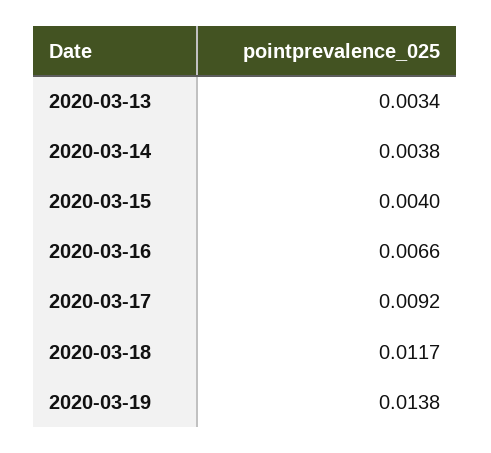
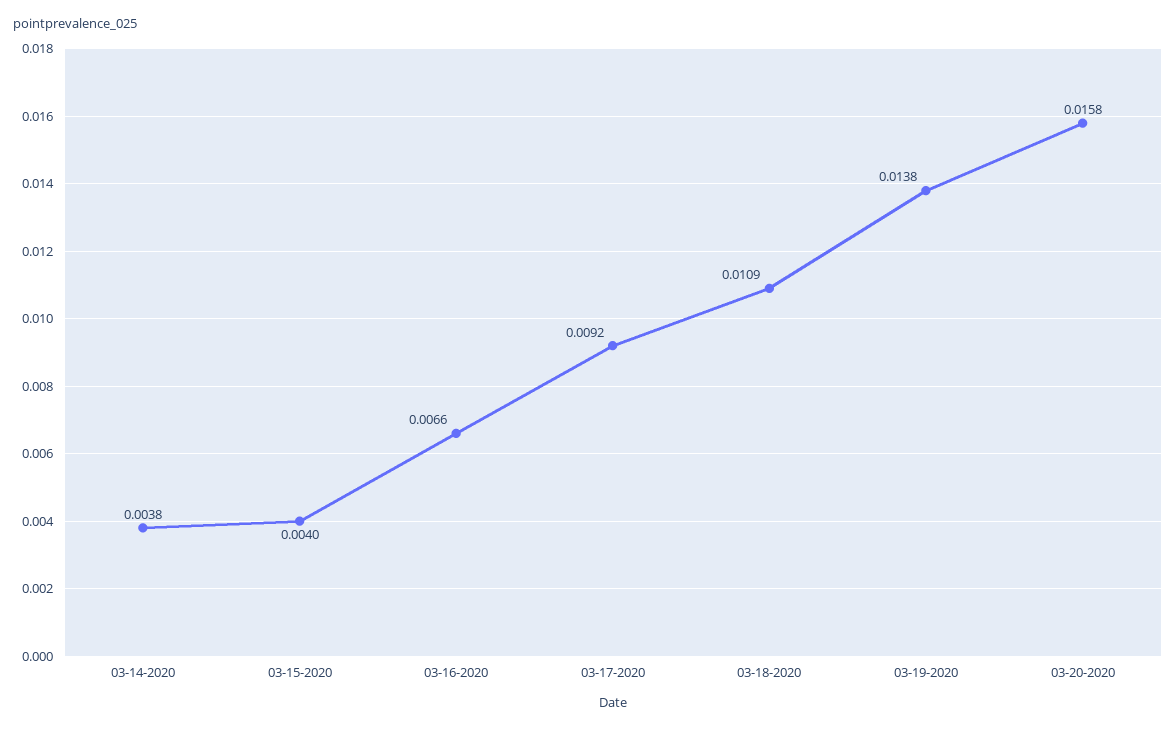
2020-03-13: 0.0034 -> none
2020-03-18: 0.0117 -> 0.0109
03-20-2020: none -> 0.0158

